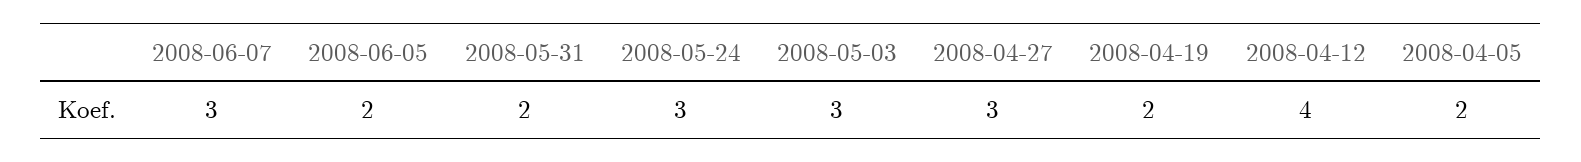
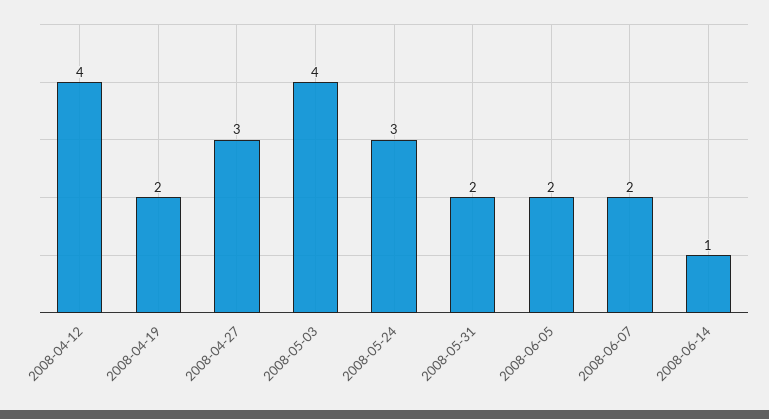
2008-06-07: 3 -> 2
2008-05-03: 3 -> 4
2008-04-05: 2 -> none
2008-06-14: none -> 1

